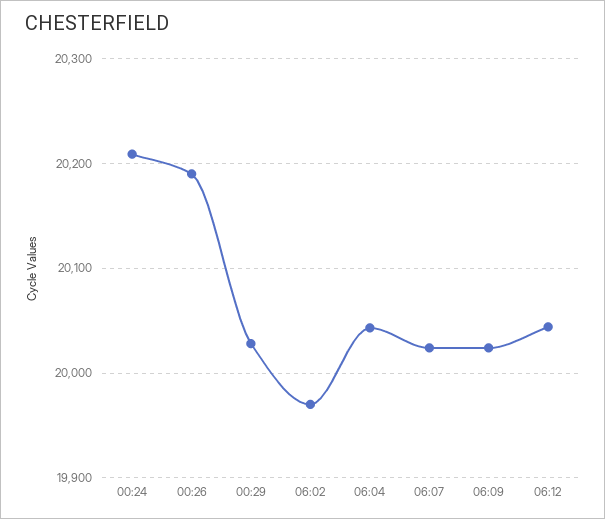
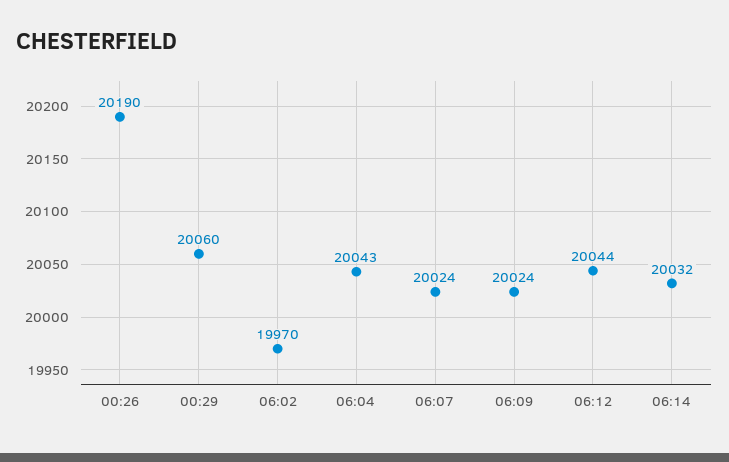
00:24: 20210 -> none
00:29: 20030 -> 20060
06:14: none -> 20032

